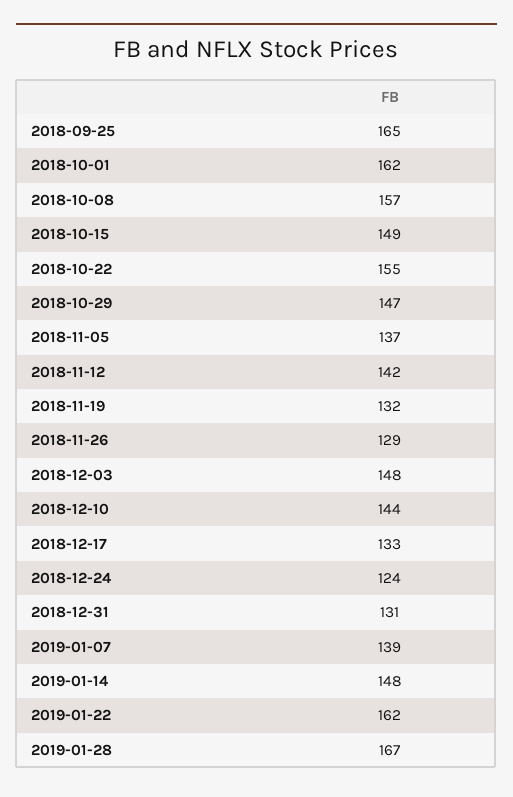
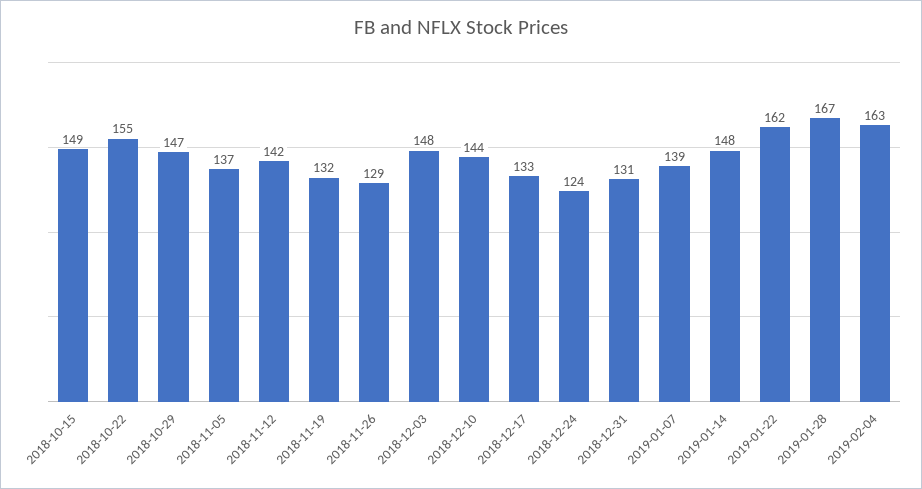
2018-09-25: 165 -> none
2018-10-01: 162 -> none
2018-10-08: 157 -> none
2019-02-04: none -> 163

